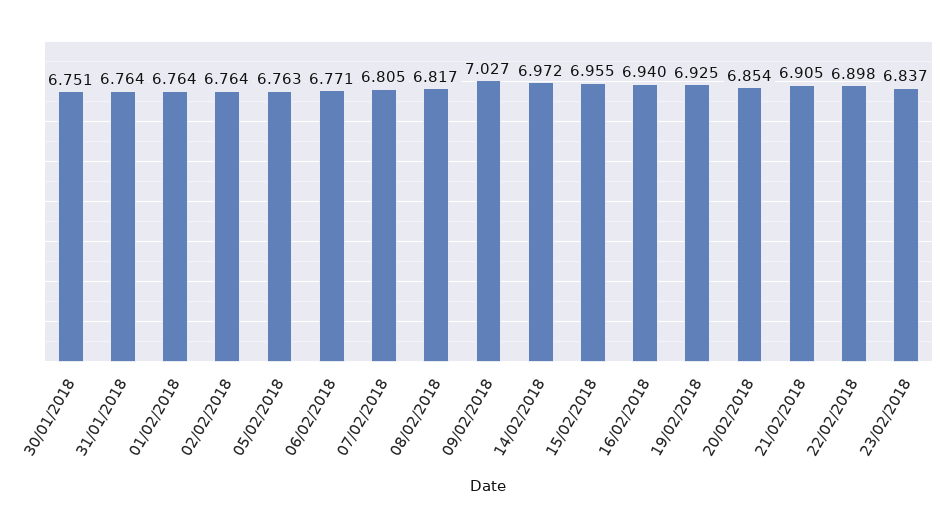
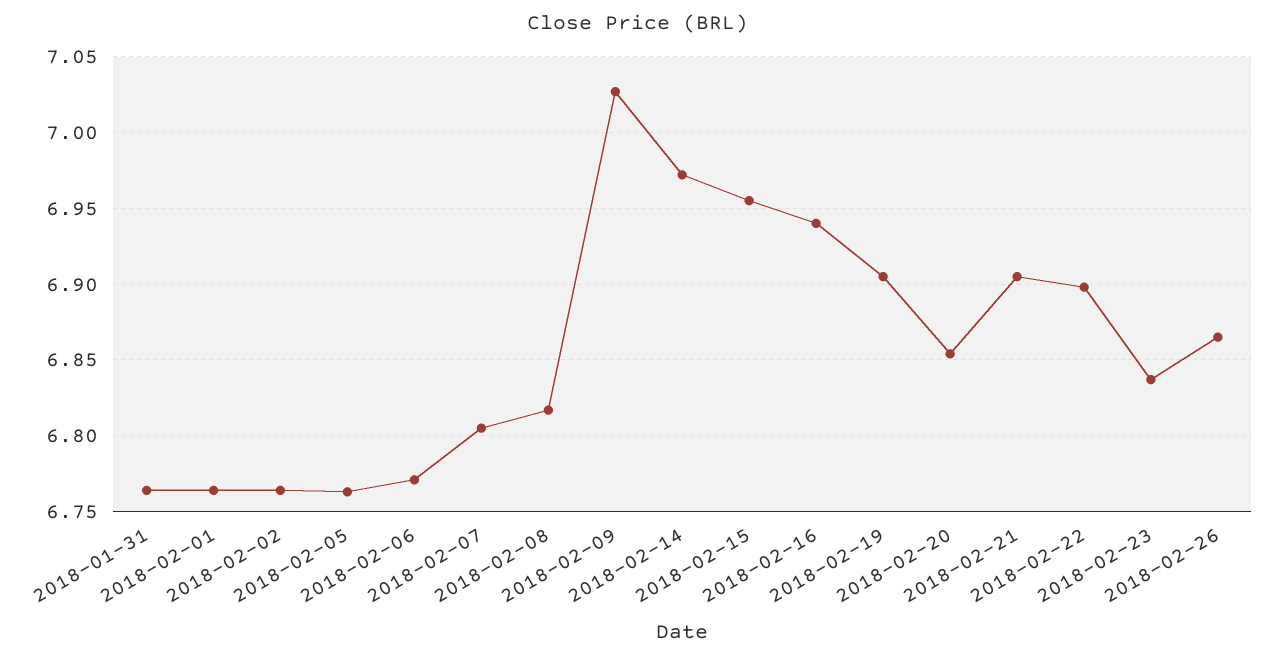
30/01/2018: 6.751 -> none
19/02/2018: 6.925 -> 6.905
2018-02-26: none -> 6.865

